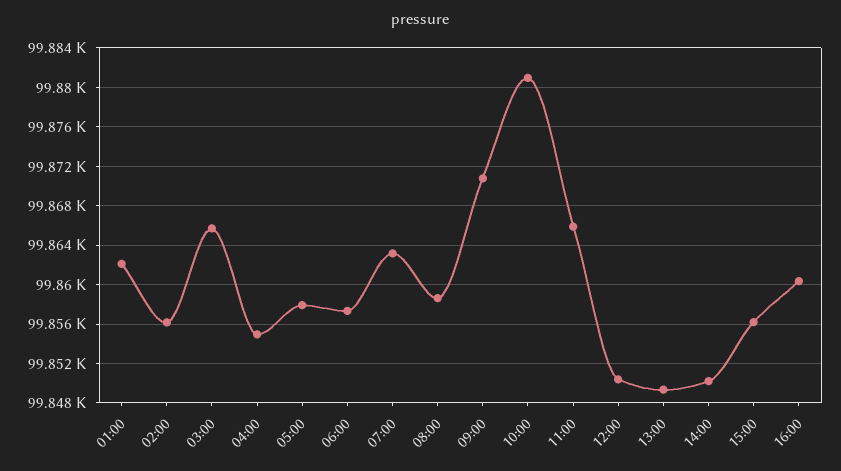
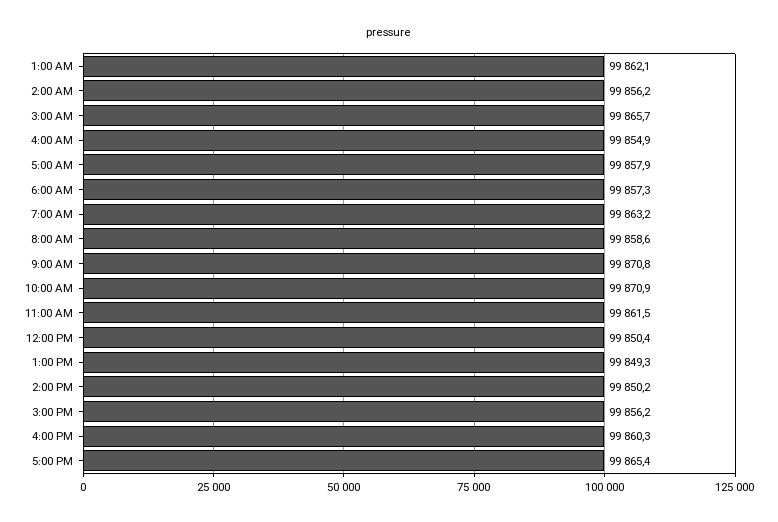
10:00: 99881 -> 99870.9
11:00: 99866 -> 99861.5
5:00 PM: none -> 99865.4

